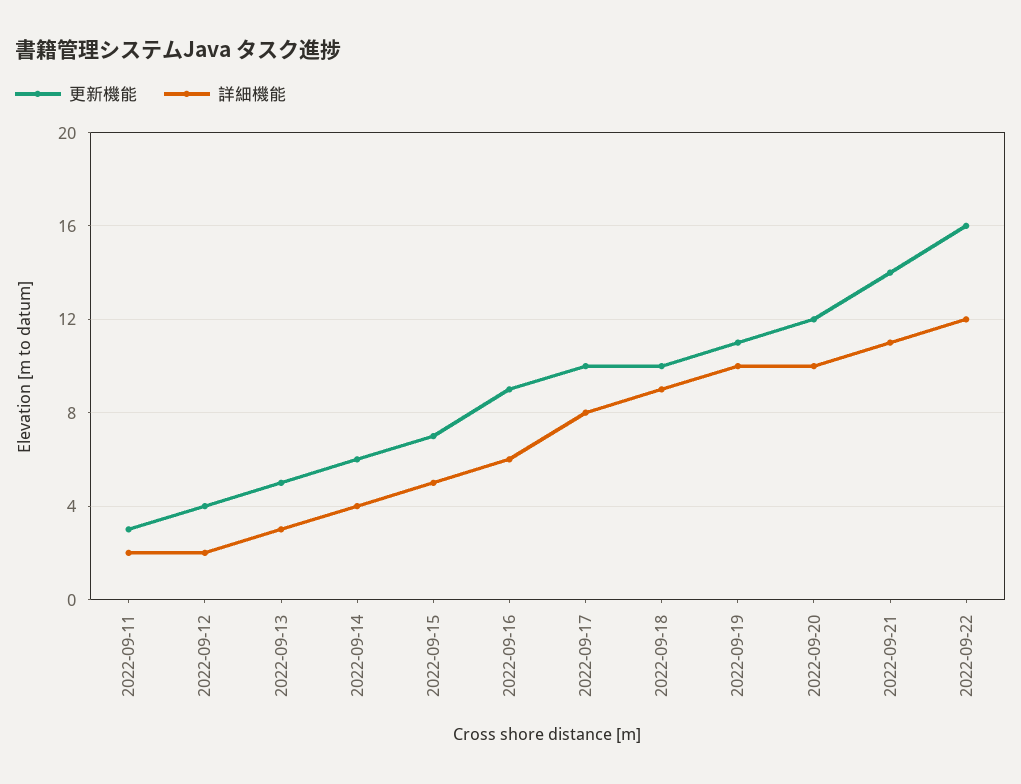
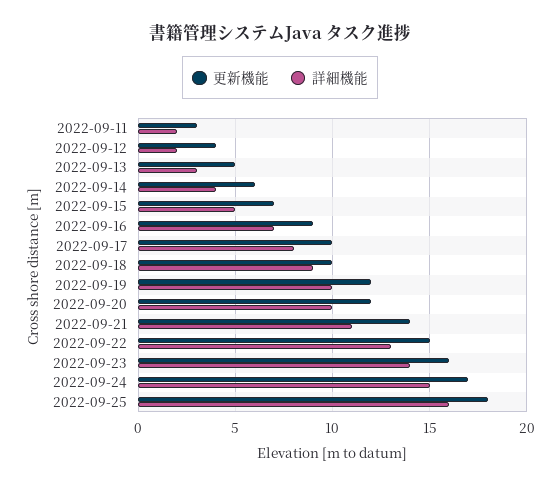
詳細機能, 2022-09-16: 6 -> 7
更新機能, 2022-09-19: 11 -> 12
更新機能, 2022-09-22: 16 -> 15
詳細機能, 2022-09-22: 12 -> 13
更新機能, 2022-09-23: none -> 16
詳細機能, 2022-09-23: none -> 14
更新機能, 2022-09-24: none -> 17
詳細機能, 2022-09-24: none -> 15
更新機能, 2022-09-25: none -> 18
詳細機能, 2022-09-25: none -> 16

